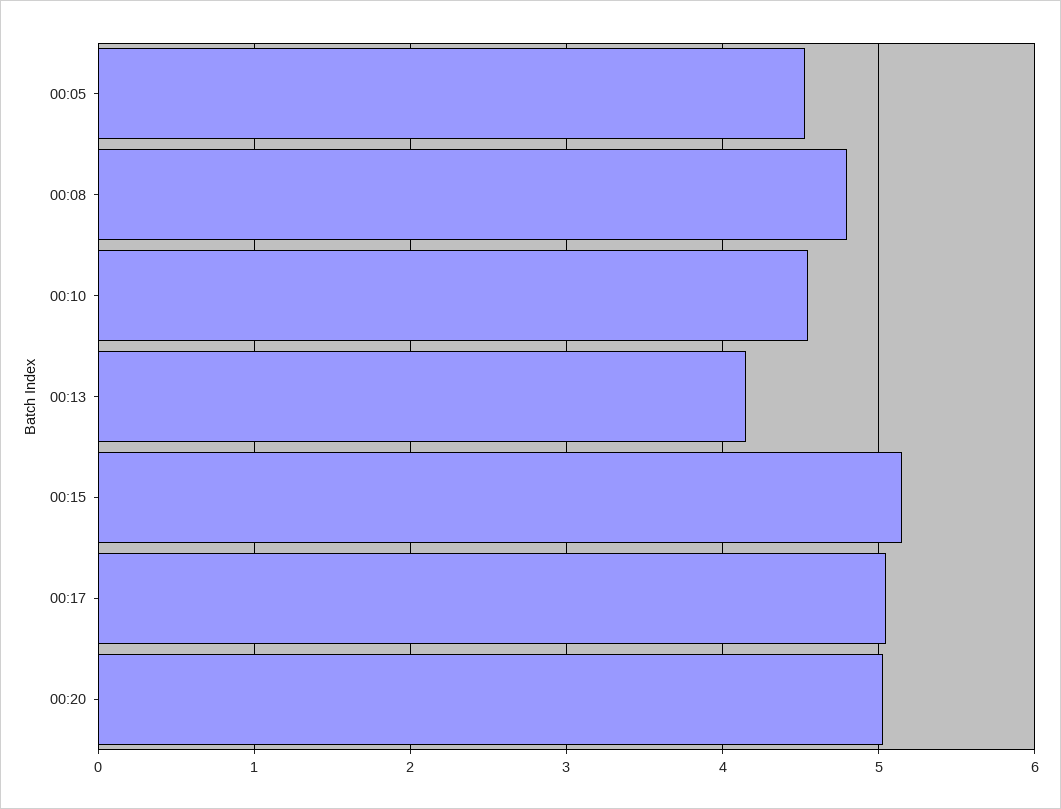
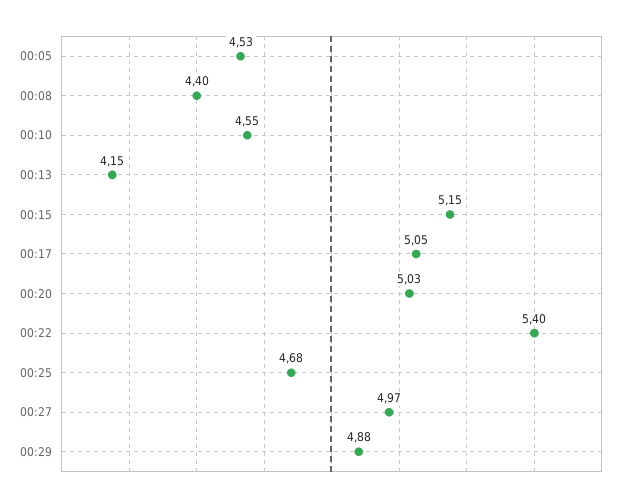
00:08: 4.8 -> 4.4
00:22: none -> 5.4
00:25: none -> 4.68
00:27: none -> 4.97
00:29: none -> 4.88

